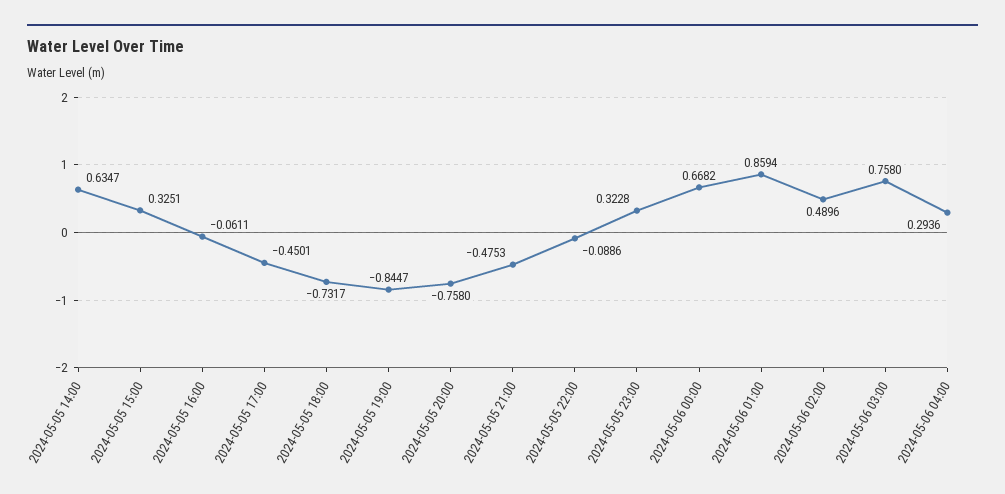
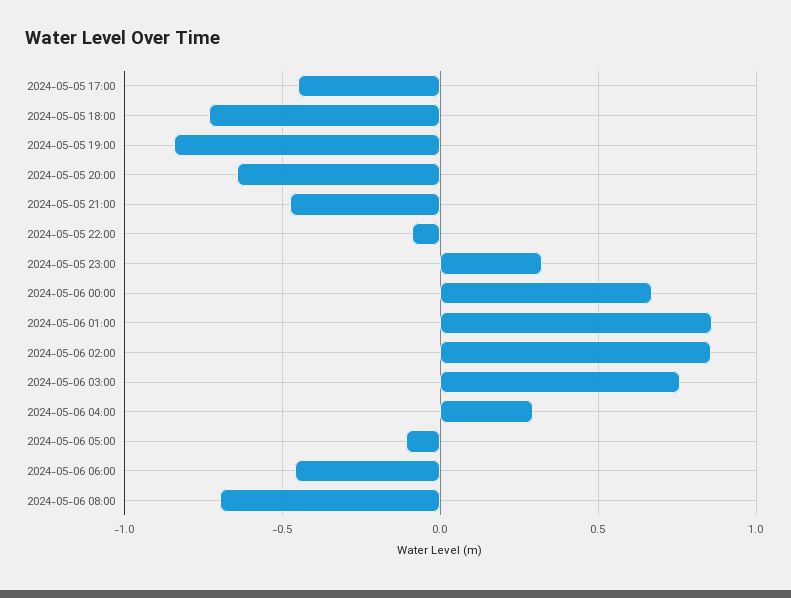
2024-05-05 14:00: 0.6347 -> none
2024-05-05 15:00: 0.3251 -> none
2024-05-05 16:00: -0.0611 -> none
2024-05-05 20:00: -0.758 -> -0.65
2024-05-06 02:00: 0.4896 -> 0.85
2024-05-06 05:00: none -> -0.1
2024-05-06 06:00: none -> -0.45
2024-05-06 08:00: none -> -0.7

